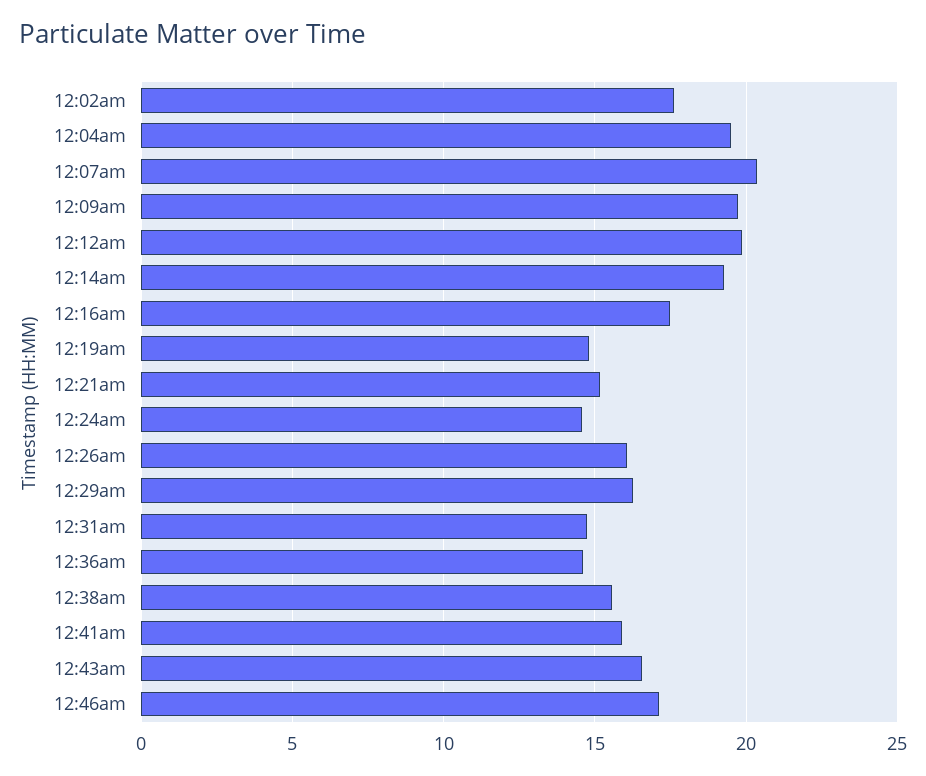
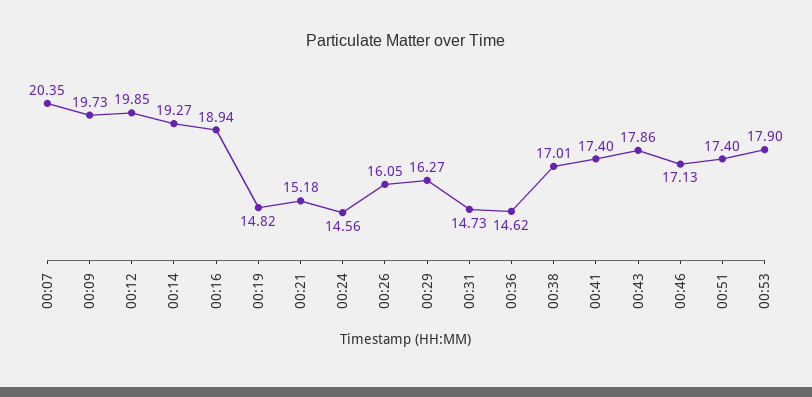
12:02am: 17.5 -> none
12:04am: 19.5 -> none
12:16am: 17.5 -> 18.94
12:38am: 15.5 -> 17.01
12:41am: 16 -> 17.4
12:43am: 16.5 -> 17.86
00:51: none -> 17.4
00:53: none -> 17.9

